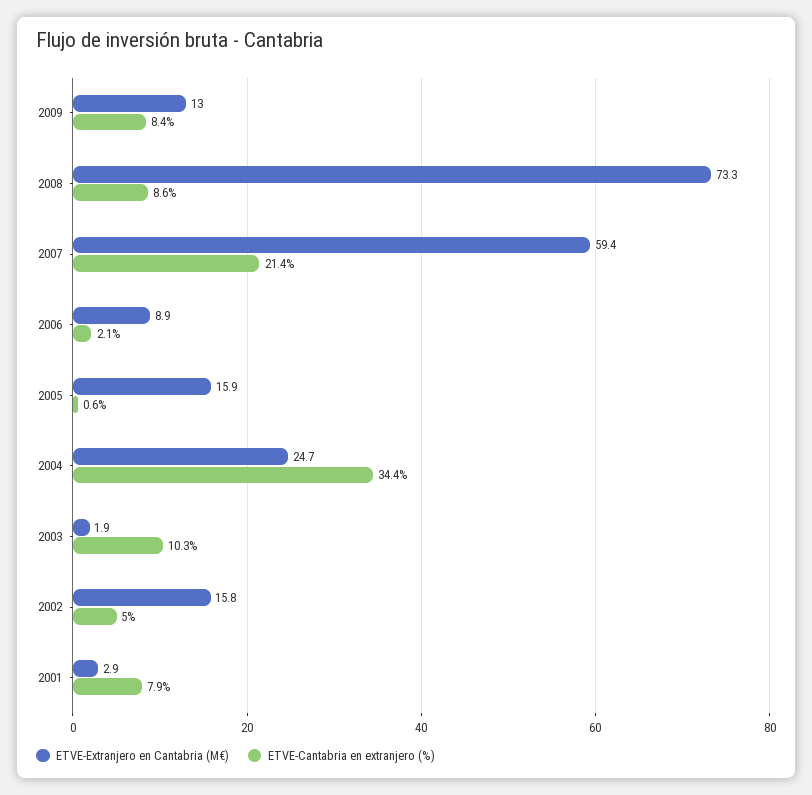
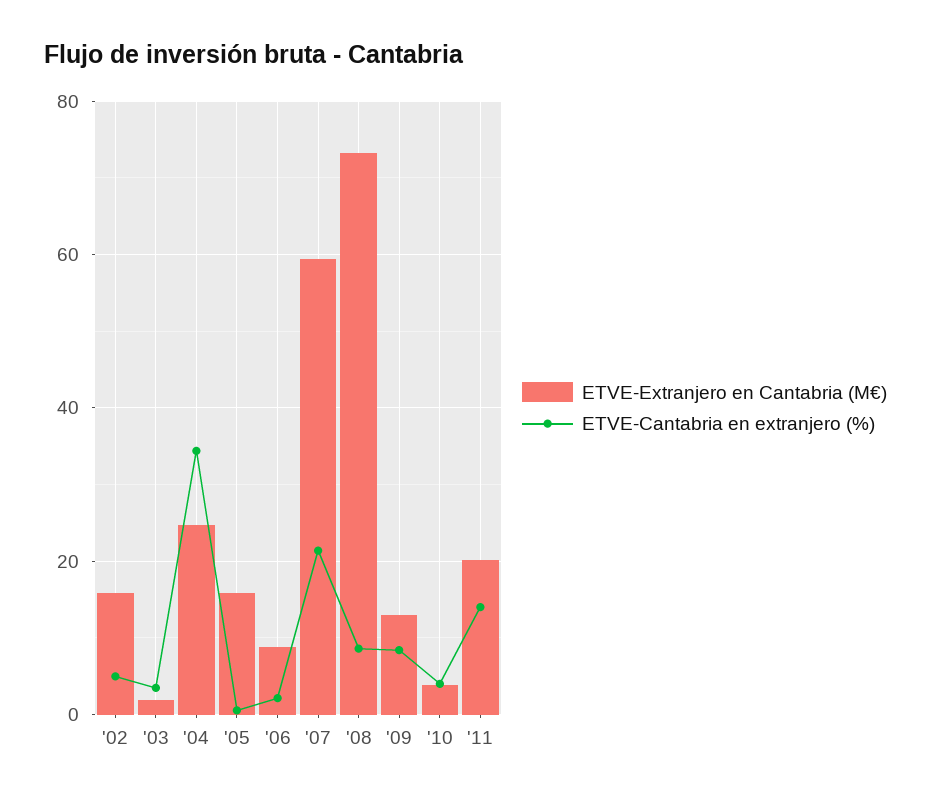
ETVE-Cantabria en extranjero (%), 2003: 10.3 -> 4
ETVE-Extranjero en Cantabria (M€), 2001: 2.9 -> none
ETVE-Cantabria en extranjero (%), 2001: 7.9 -> none
ETVE-Extranjero en Cantabria (M€), '10: none -> 4
ETVE-Cantabria en extranjero (%), '10: none -> 4
ETVE-Extranjero en Cantabria (M€), '11: none -> 20
ETVE-Cantabria en extranjero (%), '11: none -> 14

